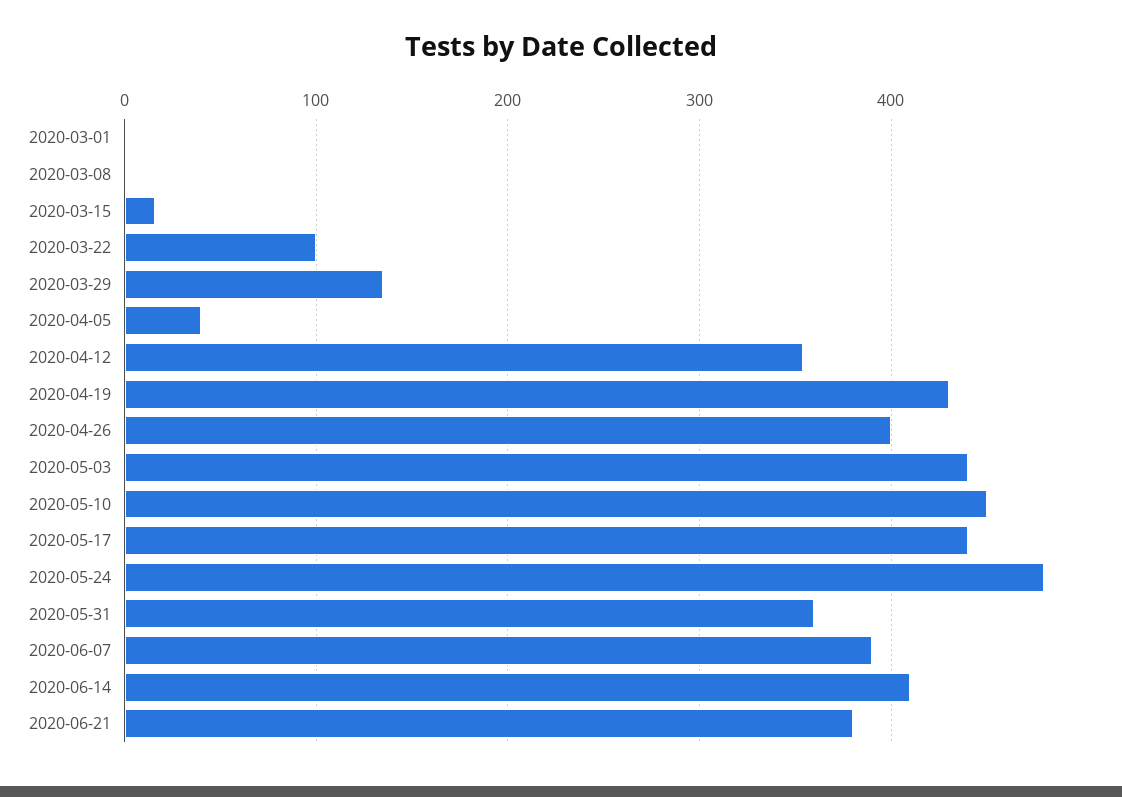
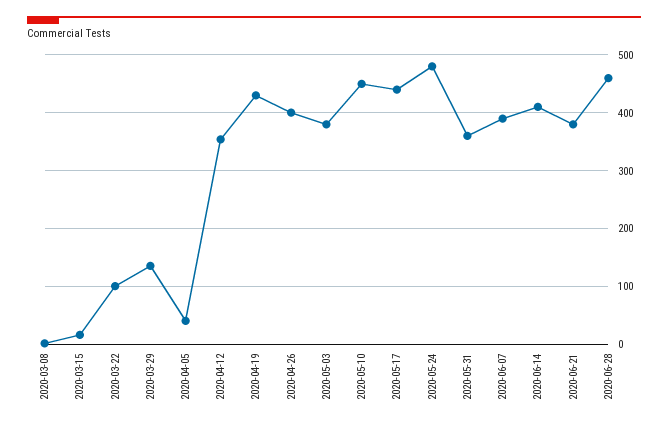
2020-03-01: 0 -> none
2020-05-03: 440 -> 380
2020-06-28: none -> 460

